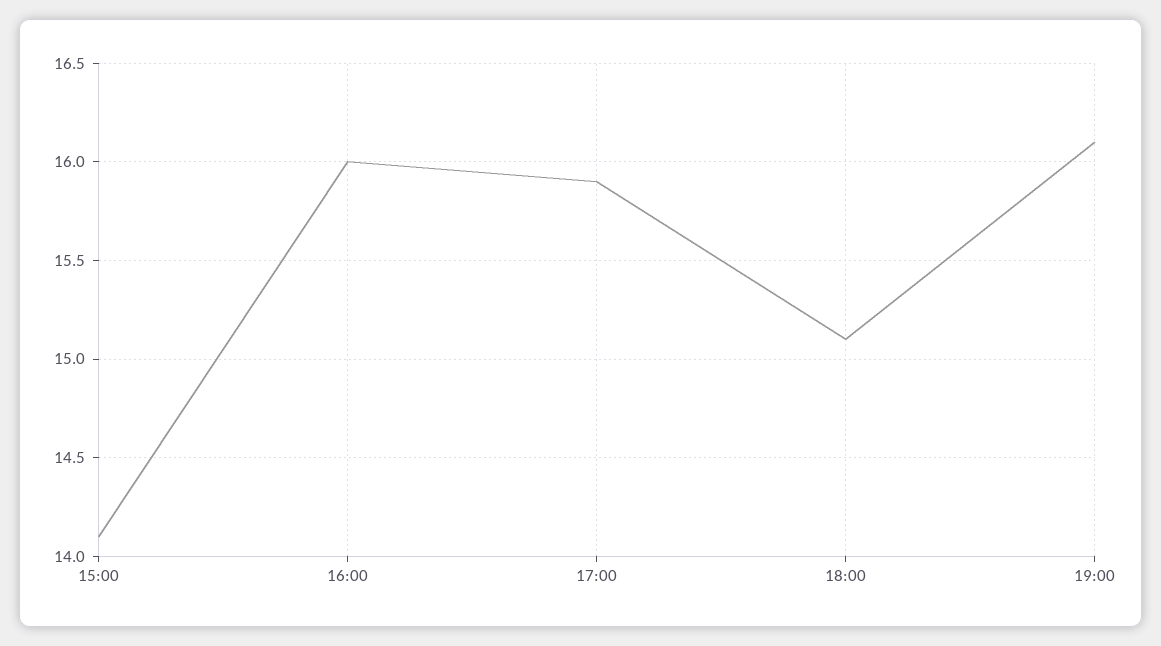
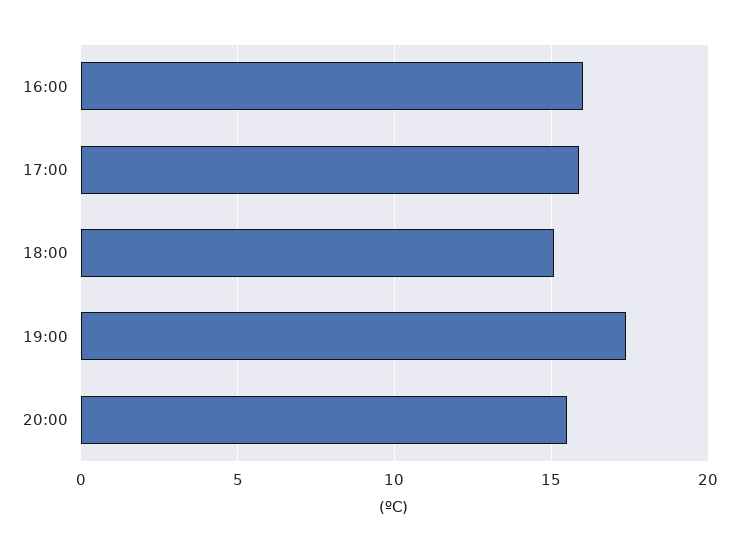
15:00: 14.1 -> none
19:00: 16.1 -> 17.5
20:00: none -> 15.5

